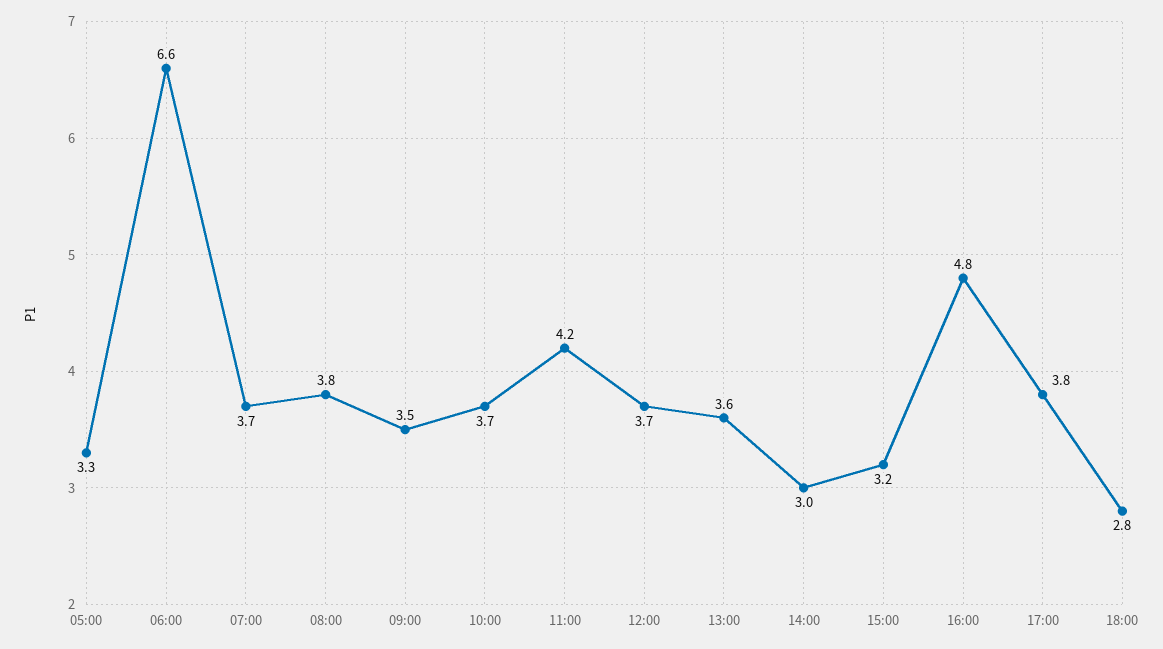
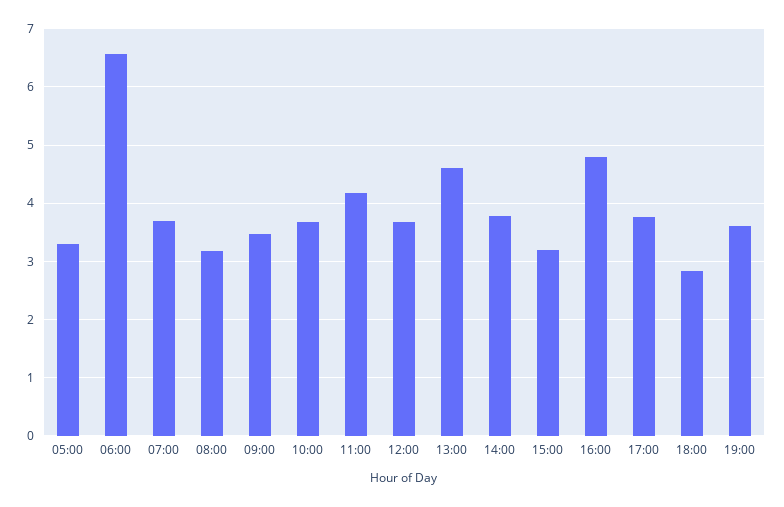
08:00: 3.8 -> 3.2
13:00: 3.6 -> 4.6
14:00: 3 -> 3.8
19:00: none -> 3.6

